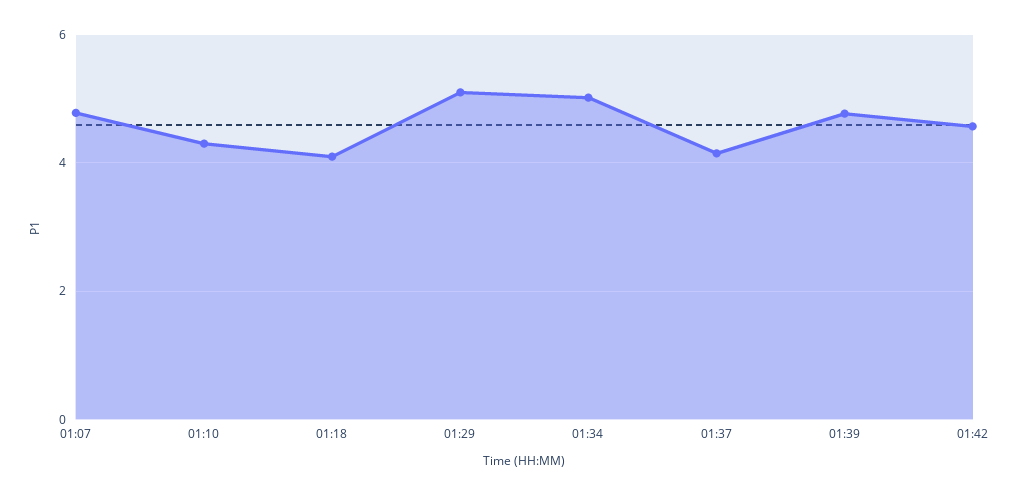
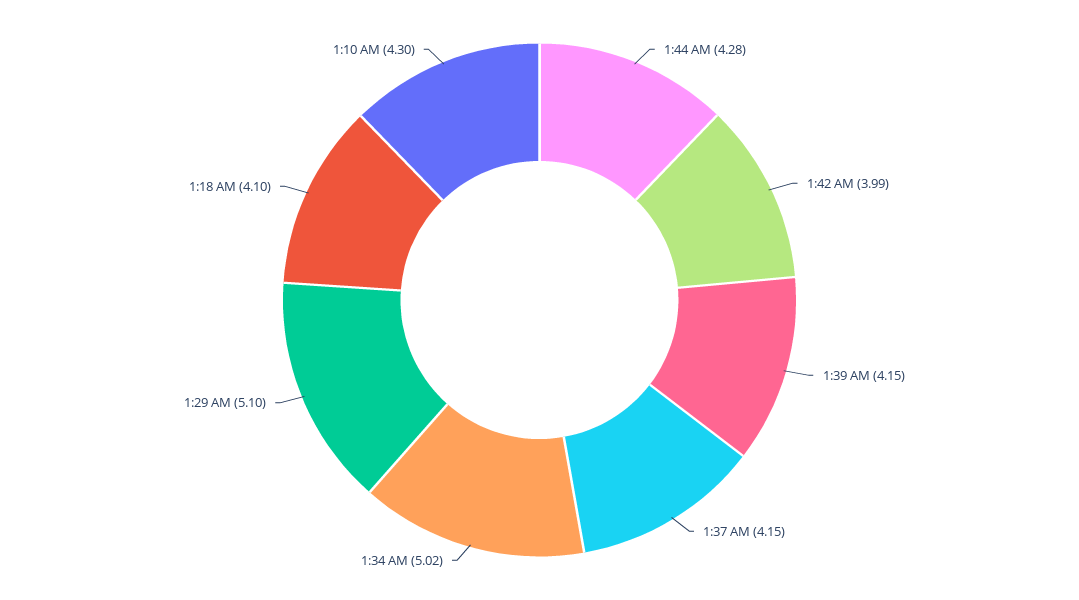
01:07: 4.8 -> none
01:39: 4.8 -> 4.15
01:42: 4.6 -> 3.99
1:44 AM: none -> 4.28

